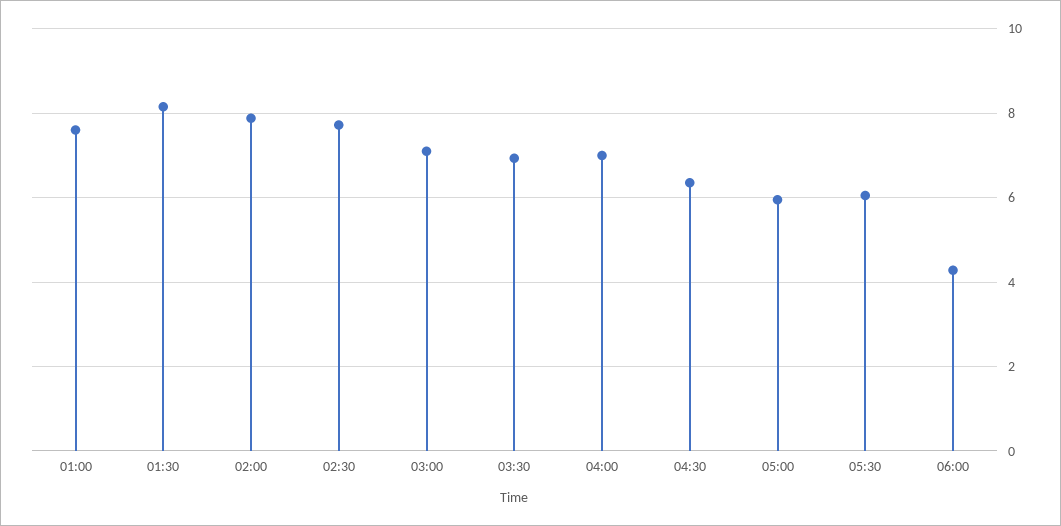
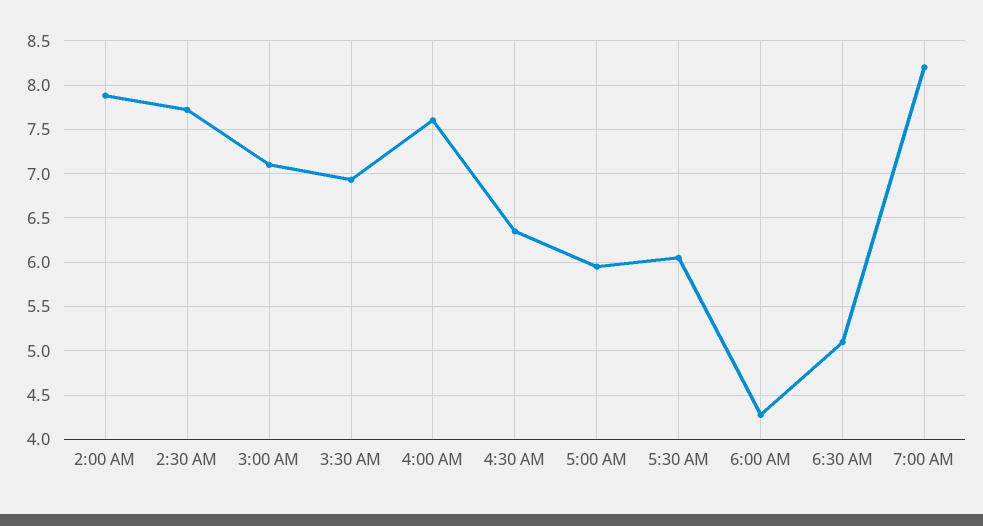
01:00: 7.6 -> none
01:30: 8.2 -> none
04:00: 7 -> 7.6
6:30 AM: none -> 5.1
7:00 AM: none -> 8.2

